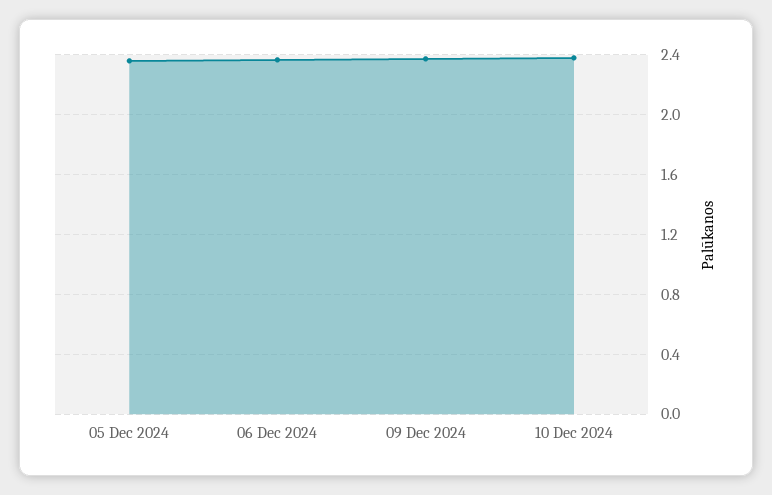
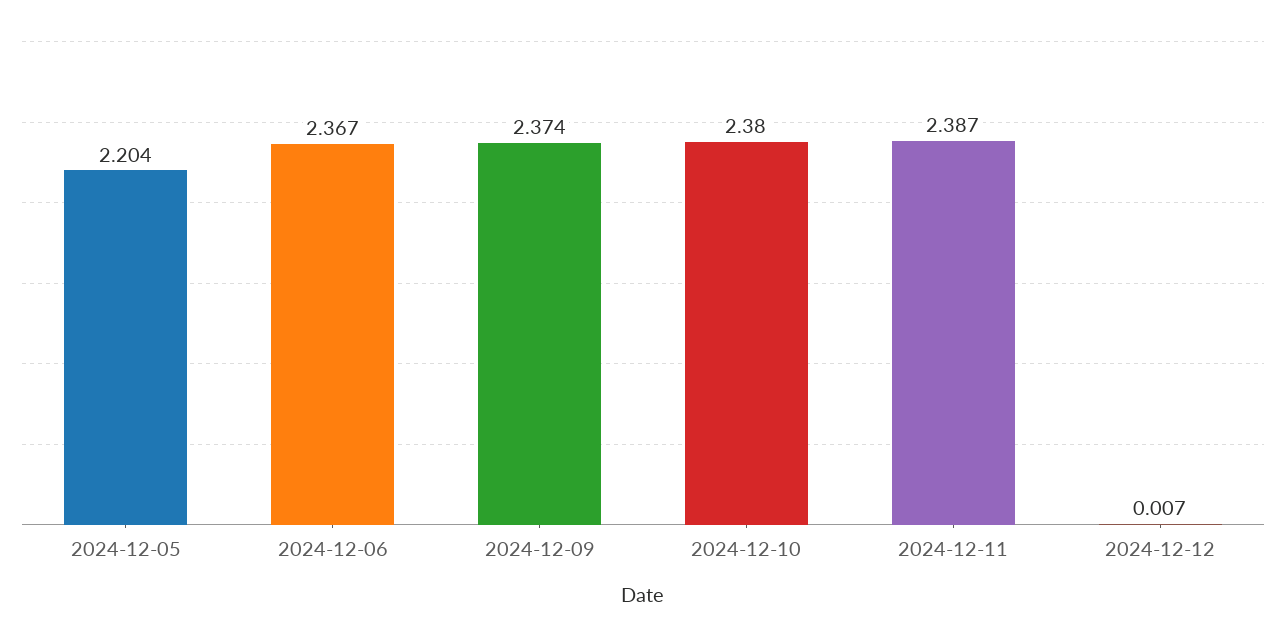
05 Dec 2024: 2.35 -> 2.204
2024-12-11: none -> 2.387
2024-12-12: none -> 0.007

